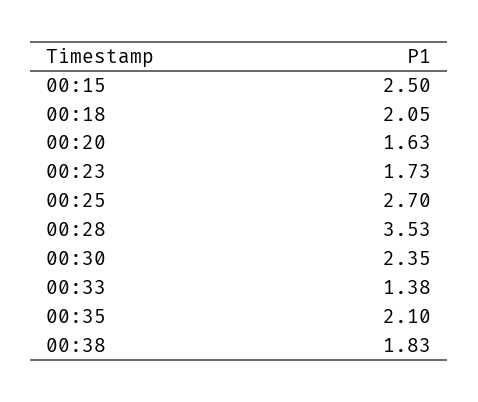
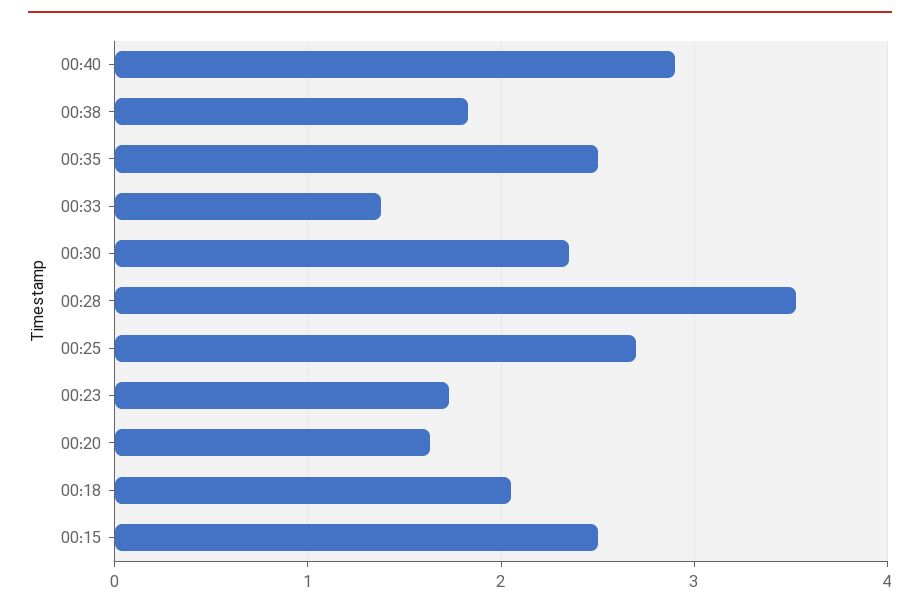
00:35: 2.1 -> 2.5
00:40: none -> 2.9

